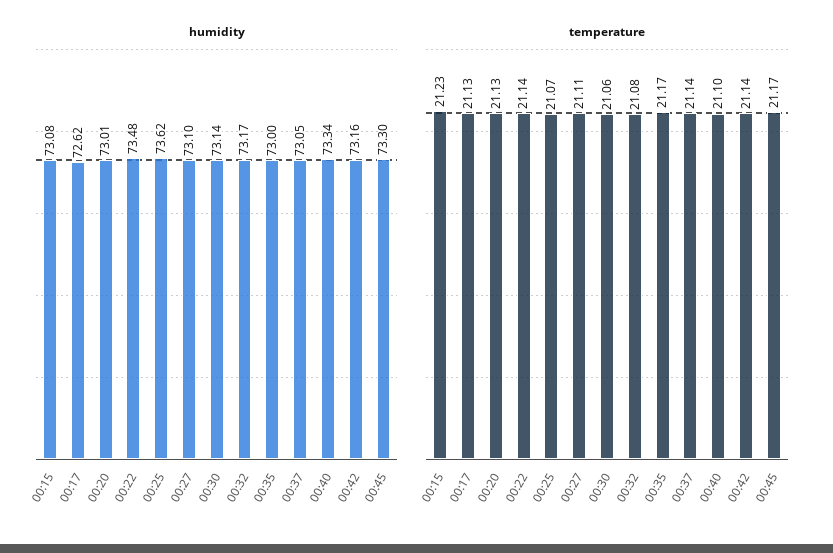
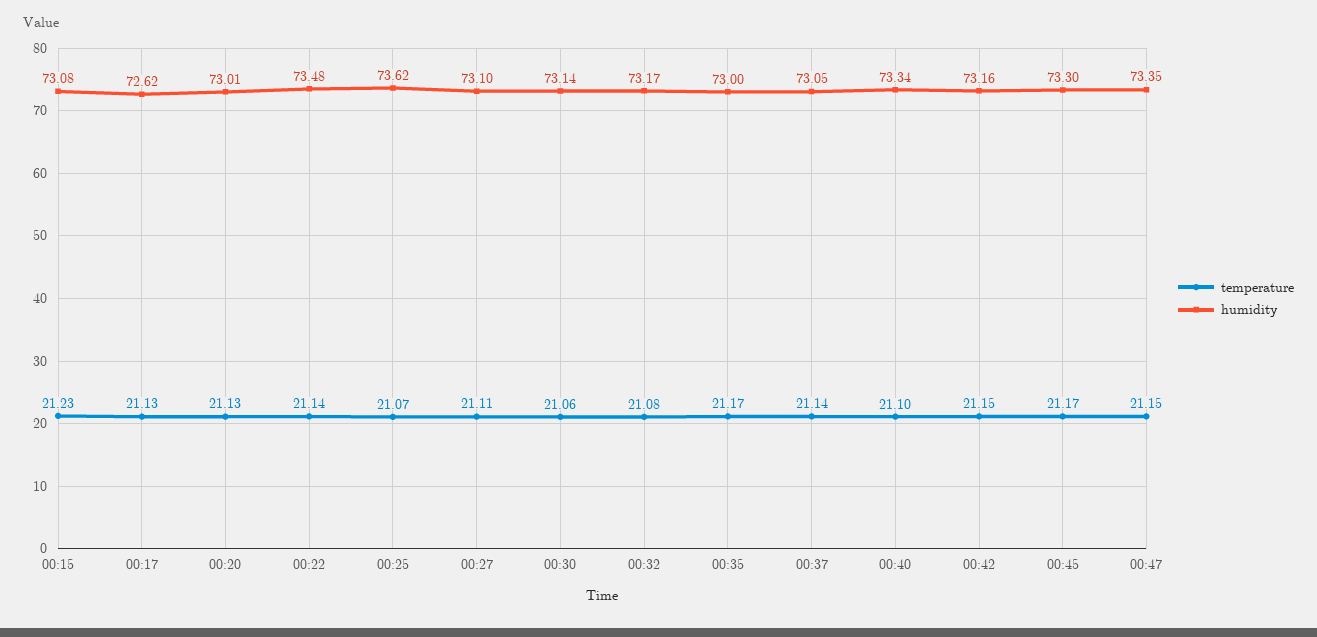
temperature, 00:42: 21.14 -> 21.15
temperature, 00:47: none -> 21.15
humidity, 00:47: none -> 73.35

